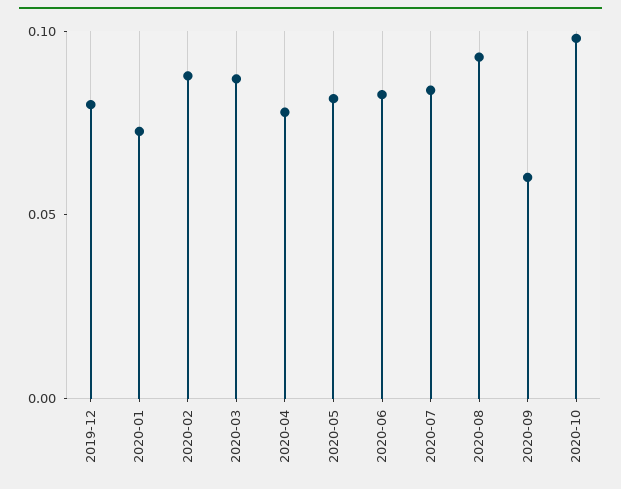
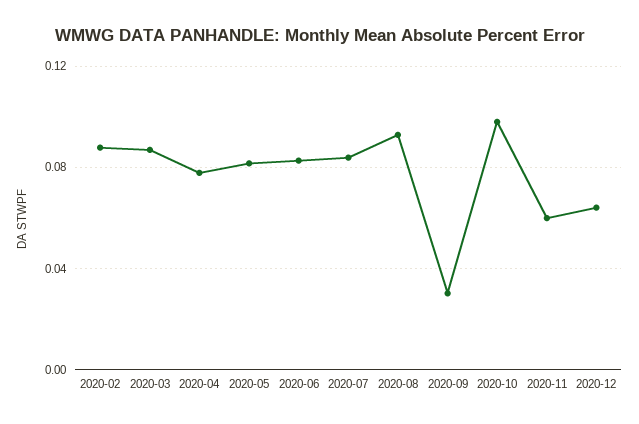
2019-12: 0.08 -> none
2020-01: 0.07 -> none
2020-09: 0.06 -> 0.03
2020-11: none -> 0.06
2020-12: none -> 0.065

